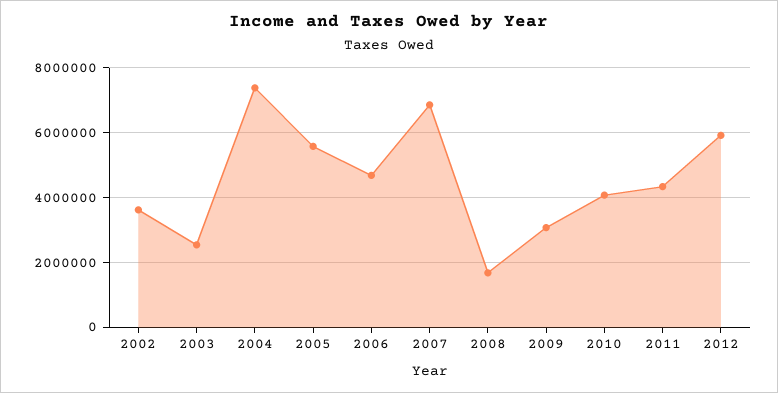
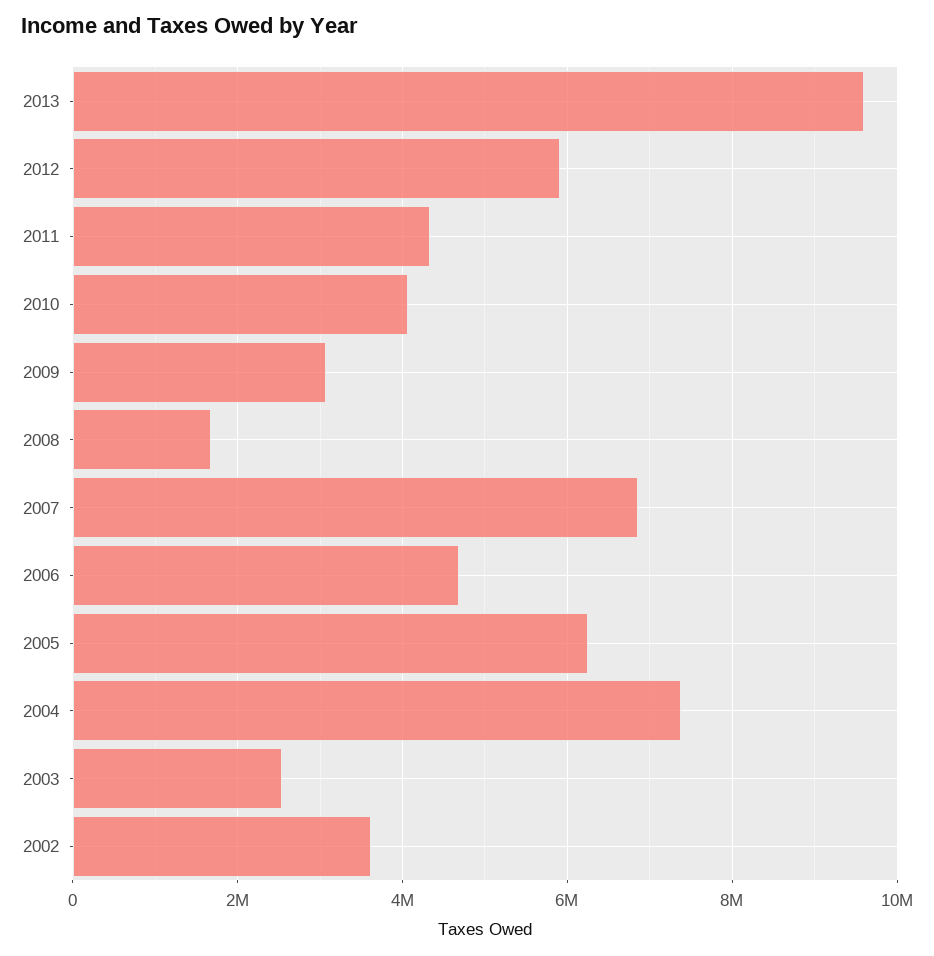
2005: 5600000 -> 6200000
2013: none -> 9600000

